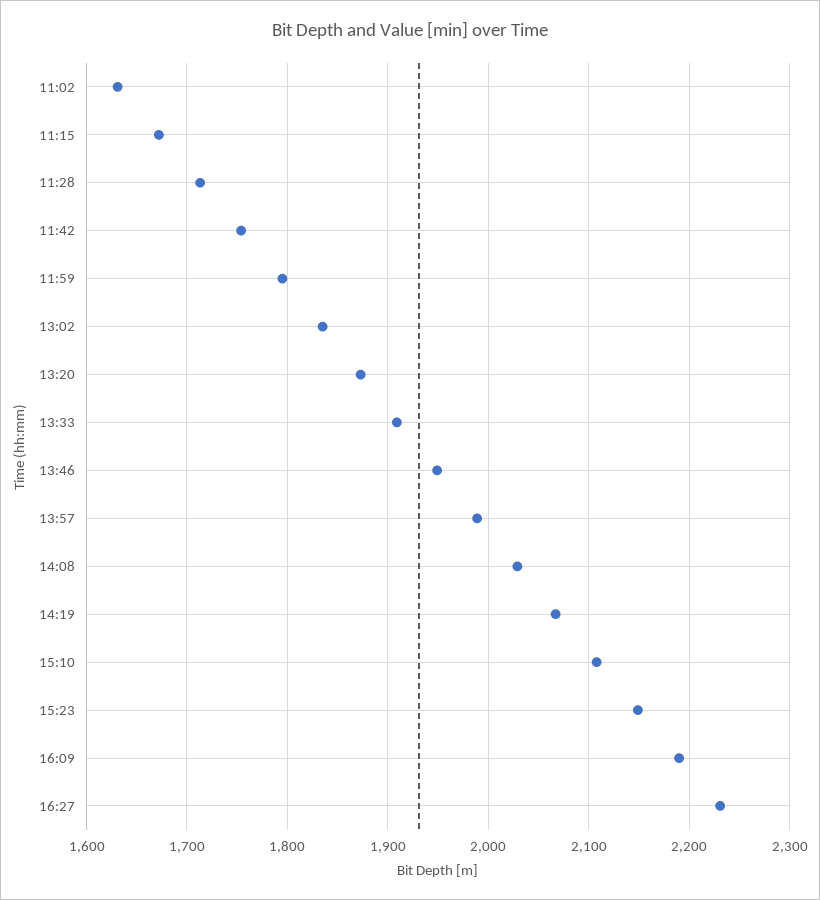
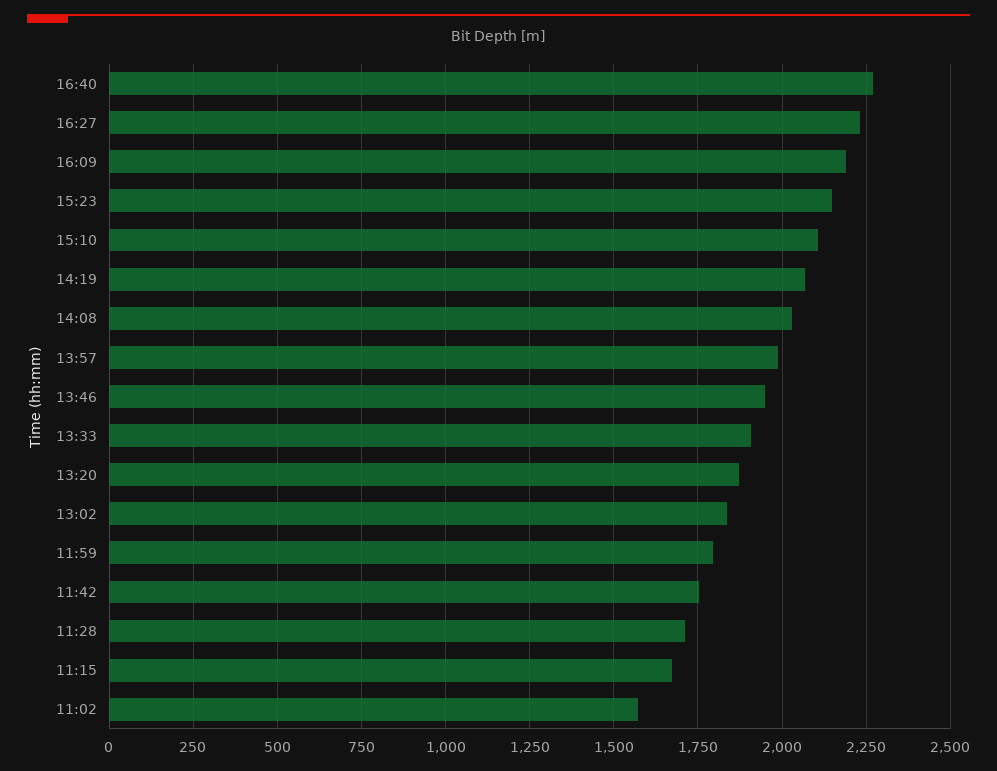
11:02: 1630 -> 1575
16:40: none -> 2275

